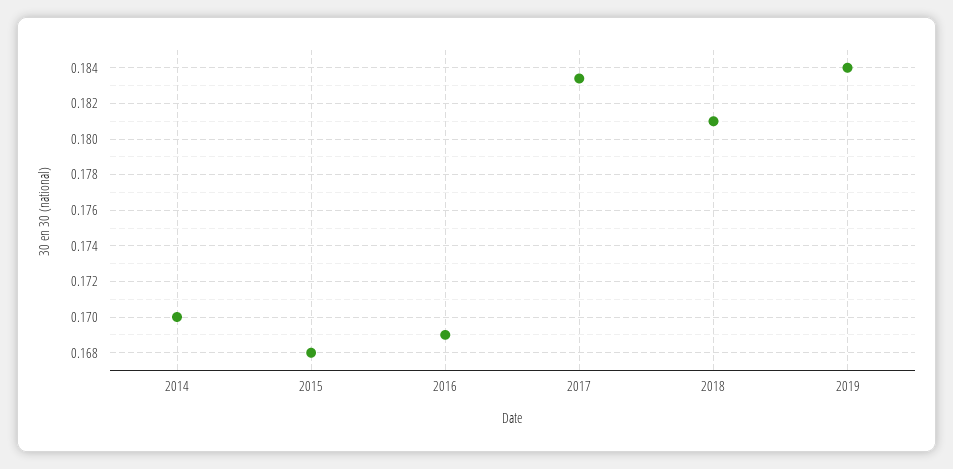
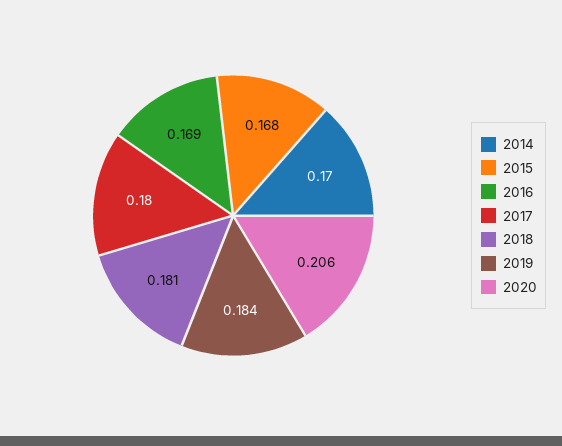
2017: 0.1835 -> 0.18
2020: none -> 0.206

